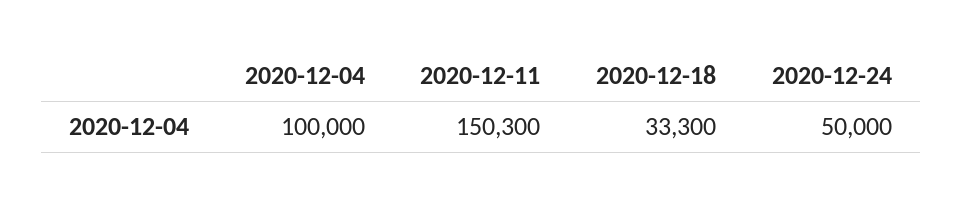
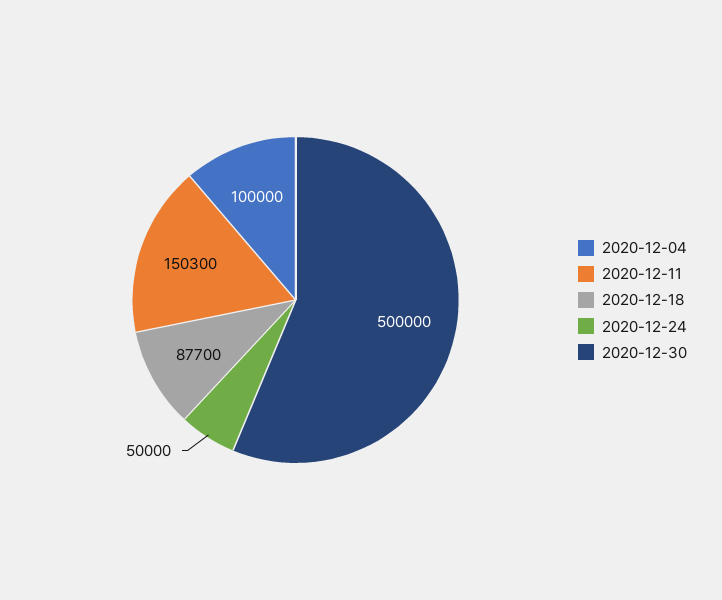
2020-12-18: 33300 -> 87700
2020-12-30: none -> 500000

